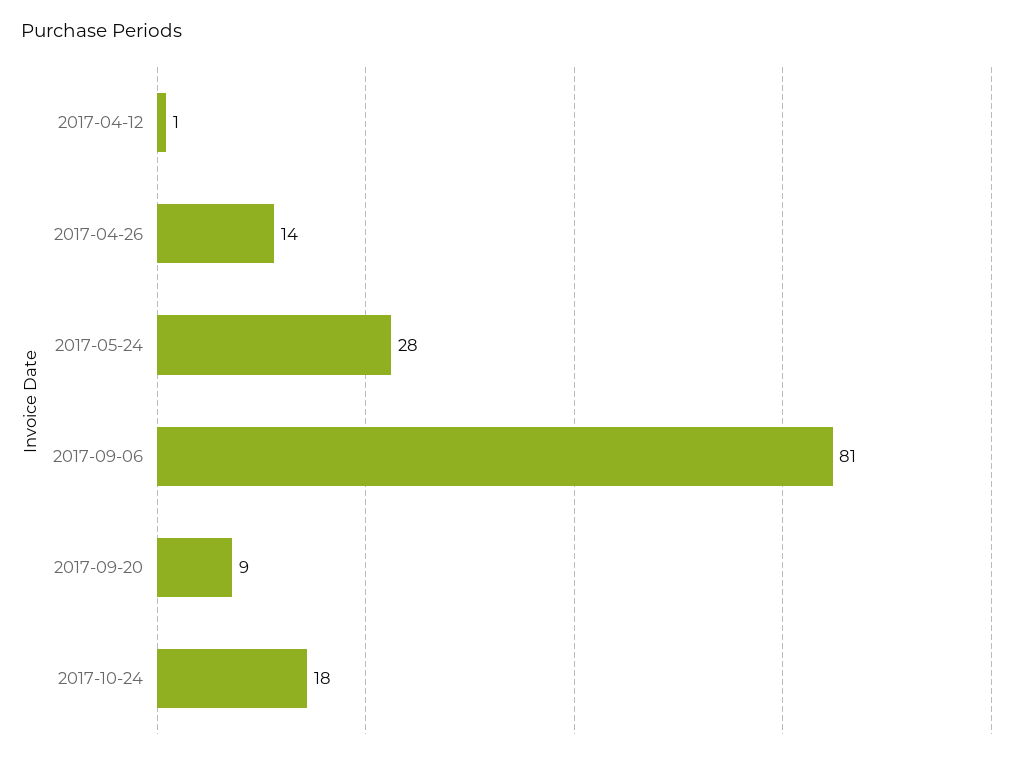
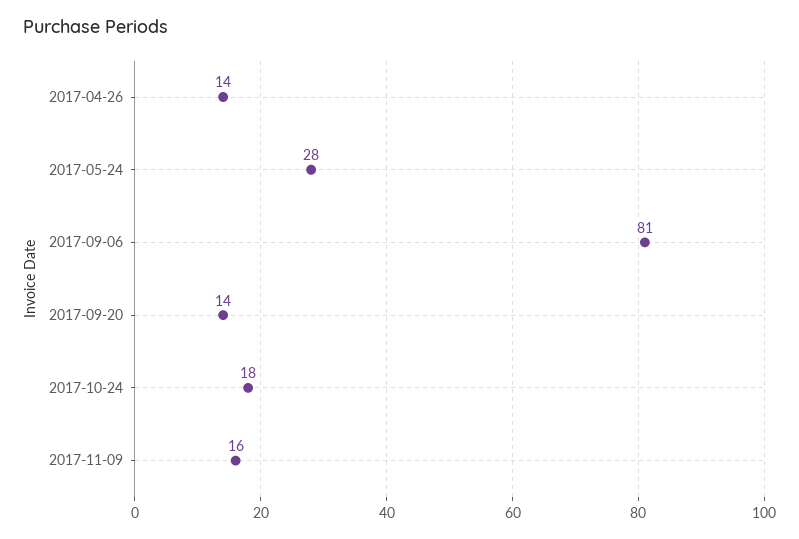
2017-04-12: 1 -> none
2017-09-20: 9 -> 14
2017-11-09: none -> 16

